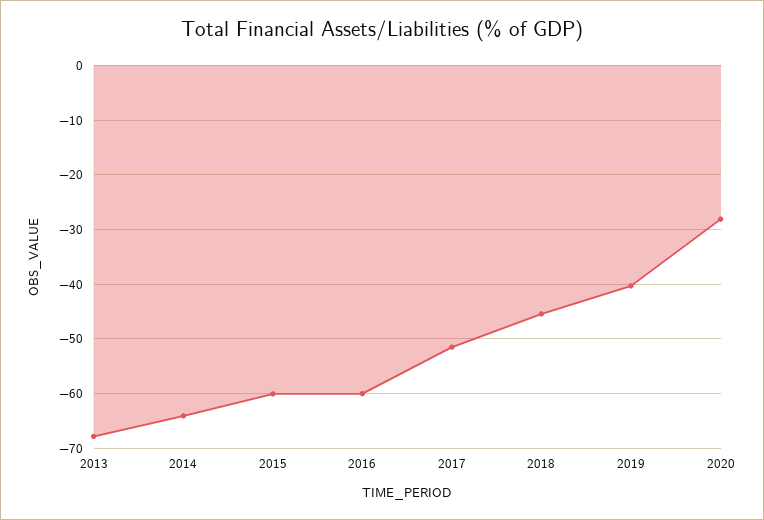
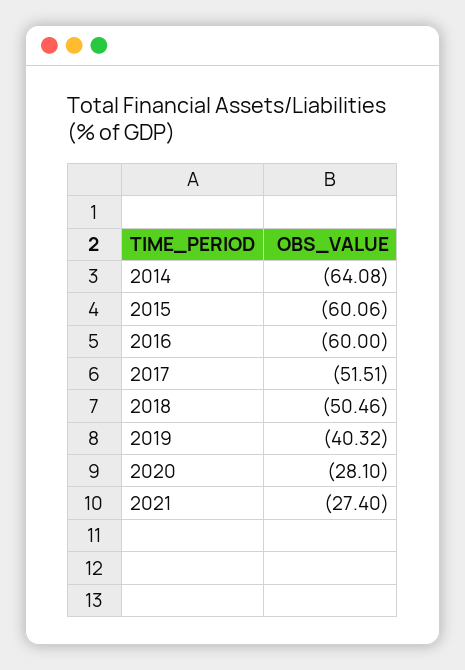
2013: -68 -> none
2018: -46 -> -50.46
2021: none -> -27.4

